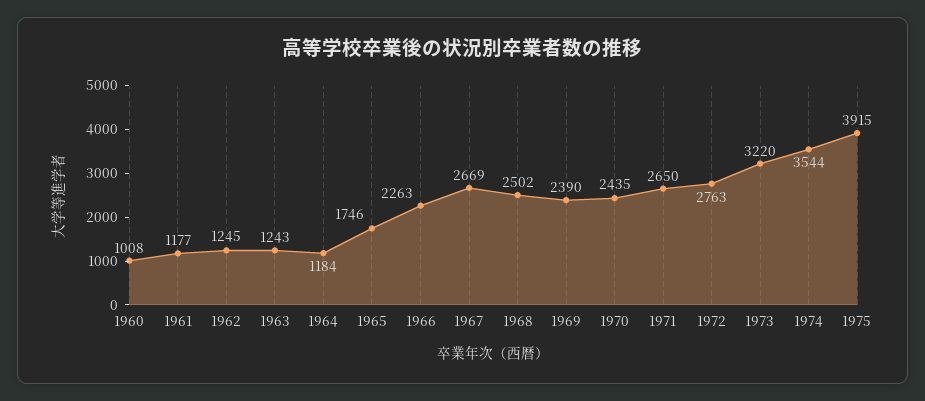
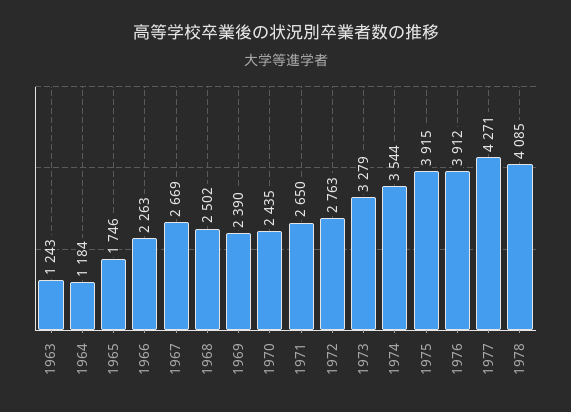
1960: 1008 -> none
1961: 1177 -> none
1962: 1245 -> none
1973: 3220 -> 3279
1976: none -> 3912
1977: none -> 4271
1978: none -> 4085

